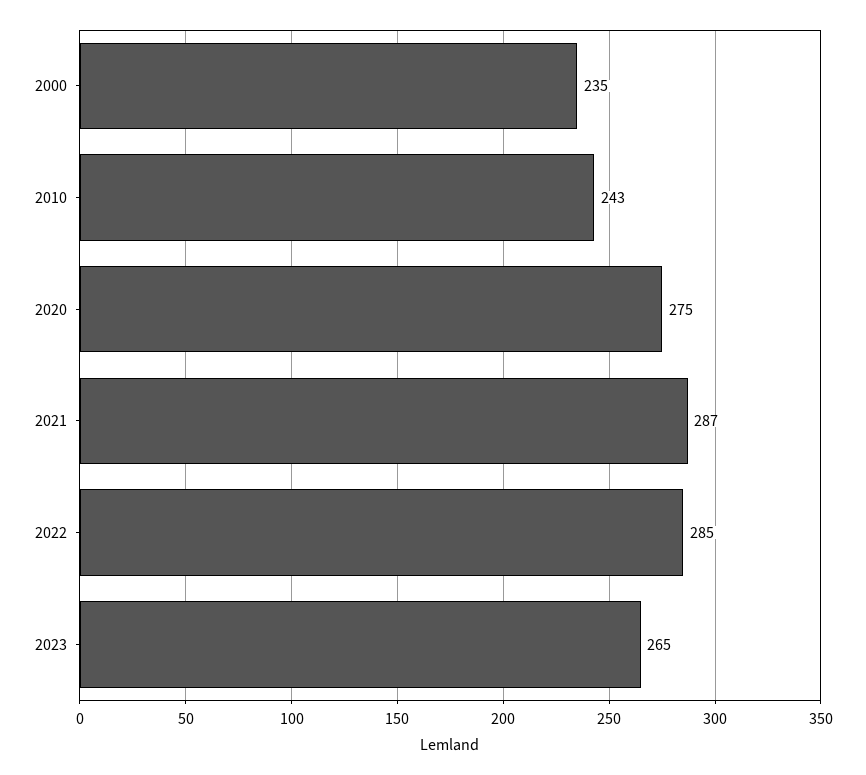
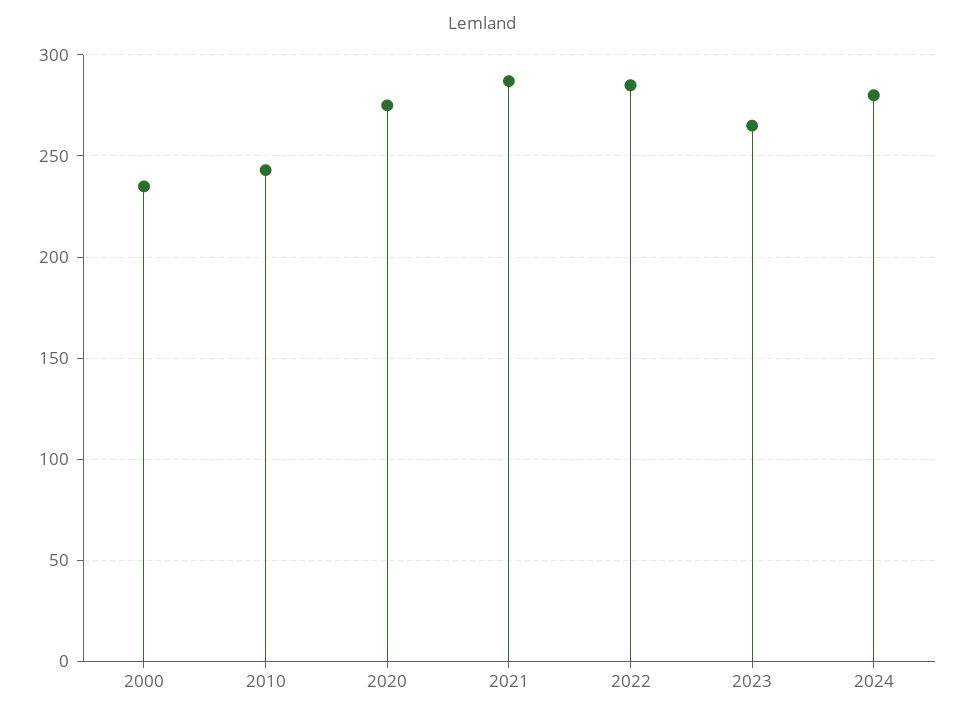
2024: none -> 280

